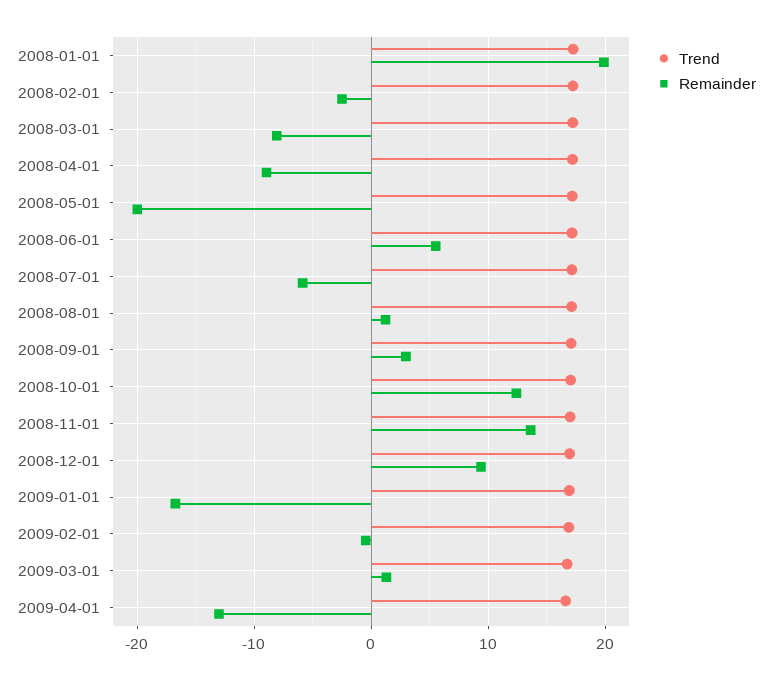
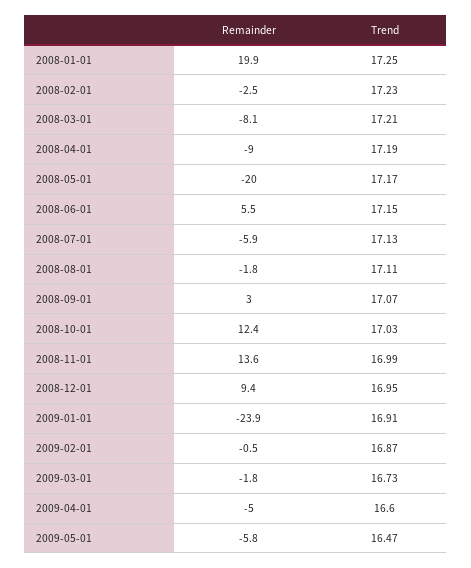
Remainder, 2008-08-01: 1 -> -1.8
Remainder, 2009-01-01: -17 -> -23.9
Remainder, 2009-03-01: 1 -> -1.8
Remainder, 2009-04-01: -13 -> -5
Remainder, 2009-05-01: none -> -5.8
Trend, 2009-05-01: none -> 16.47

